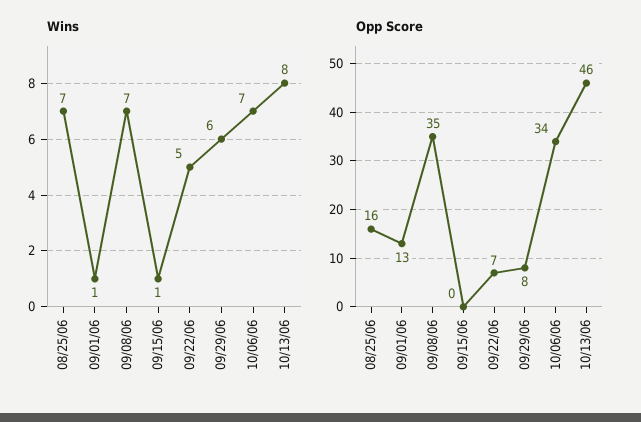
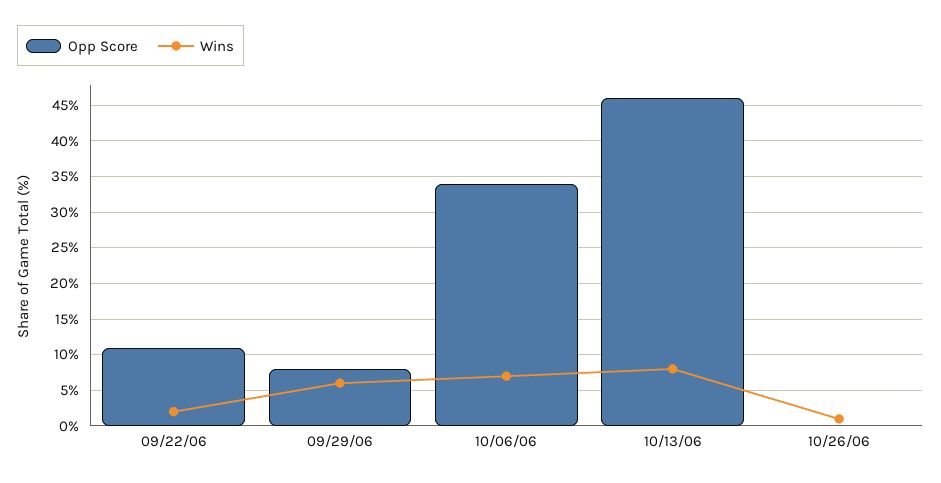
Wins, 08/25/06: 7 -> none
Wins, 09/01/06: 1 -> none
Wins, 09/08/06: 7 -> none
Wins, 09/15/06: 1 -> none
Wins, 09/22/06: 5 -> 2
Opp Score, 08/25/06: 16 -> none
Opp Score, 09/01/06: 13 -> none
Opp Score, 09/08/06: 35 -> none
Opp Score, 09/15/06: 0 -> none
Opp Score, 09/22/06: 7 -> 11
Opp Score, 10/26/06: none -> 0
Wins, 10/26/06: none -> 1

